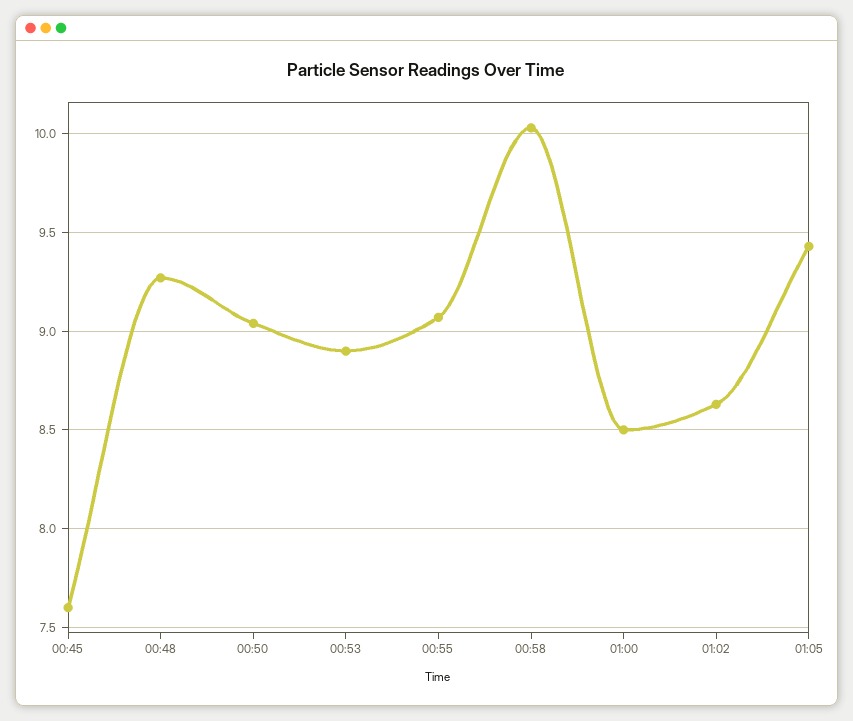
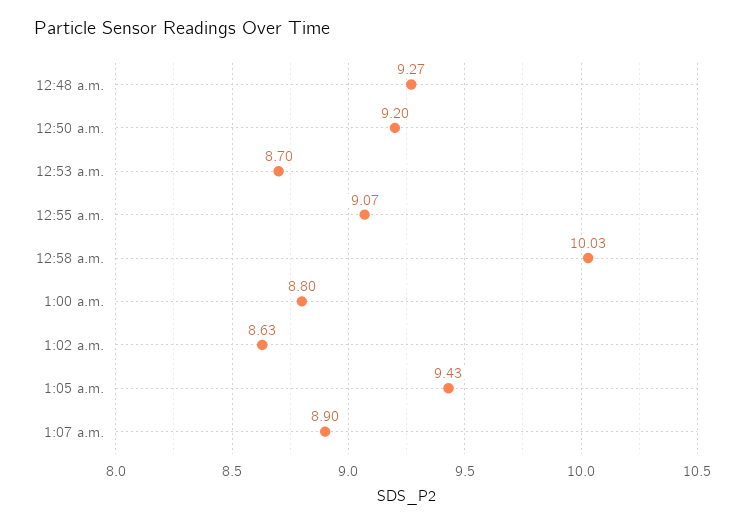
00:45: 7.6 -> none
00:50: 9.05 -> 9.2
00:53: 8.9 -> 8.7
01:00: 8.5 -> 8.8
1:07 a.m.: none -> 8.9

